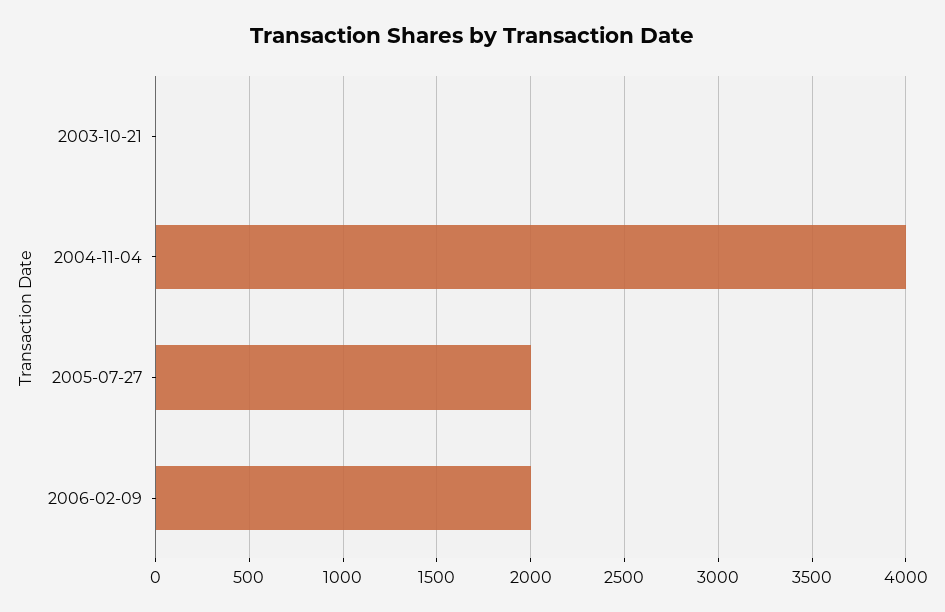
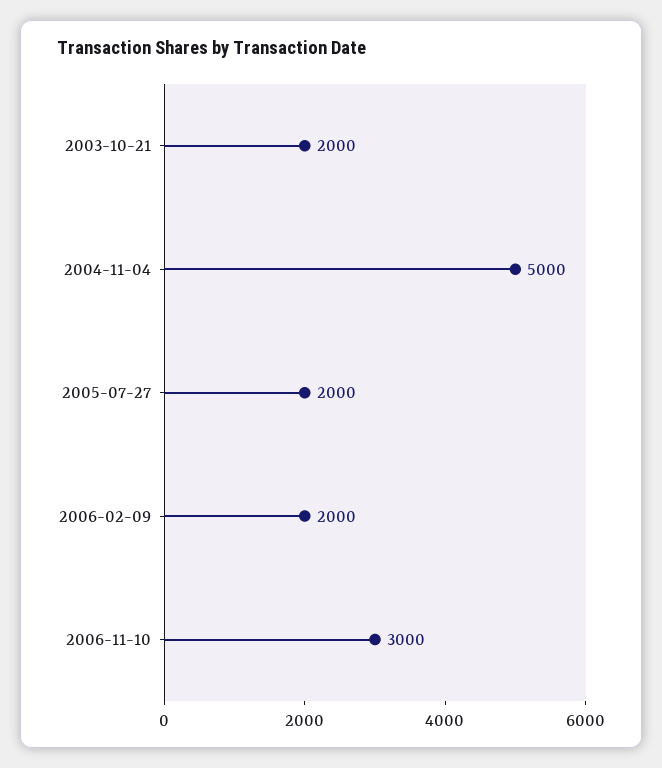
2003-10-21: 0 -> 2000
2004-11-04: 4000 -> 5000
2006-11-10: none -> 3000

